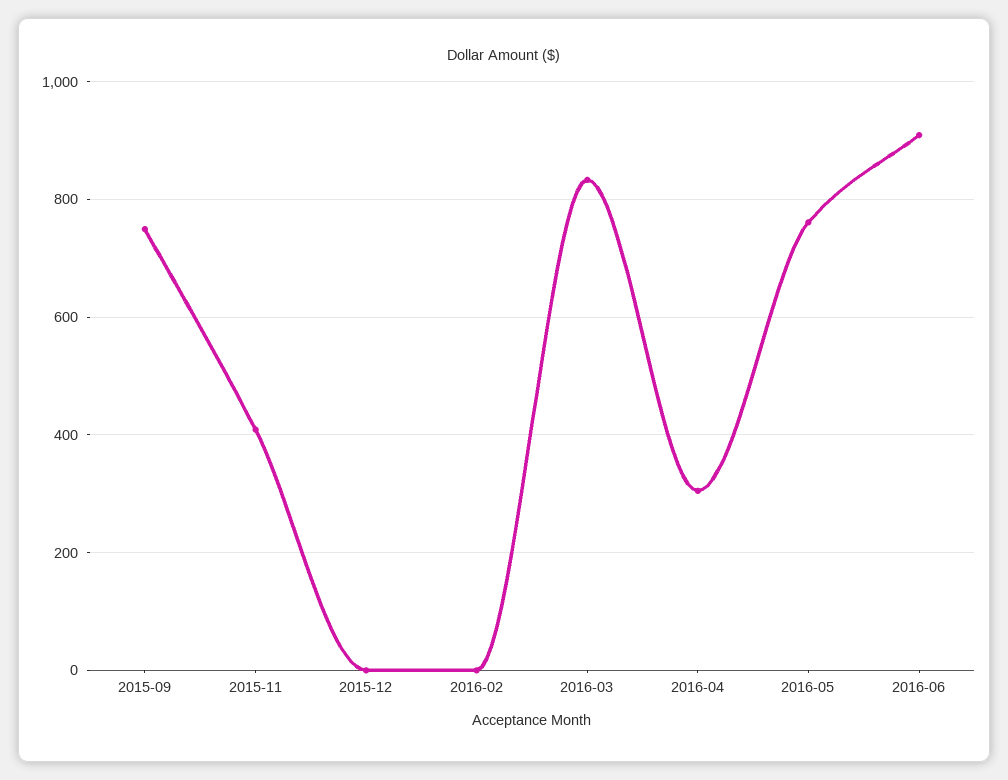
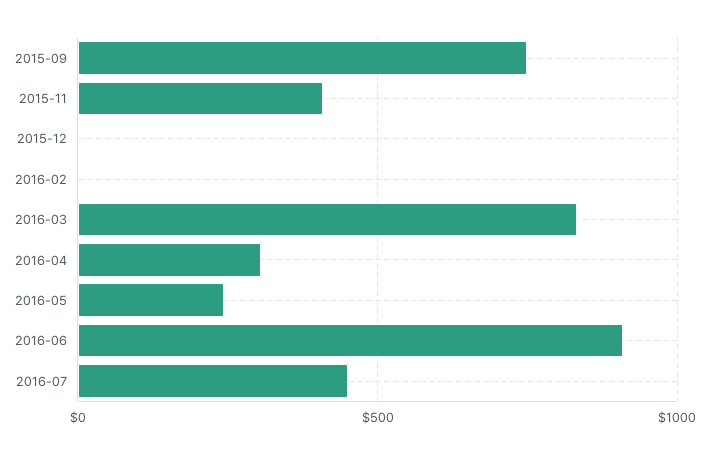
2016-05: 760 -> 250
2016-07: none -> 450

